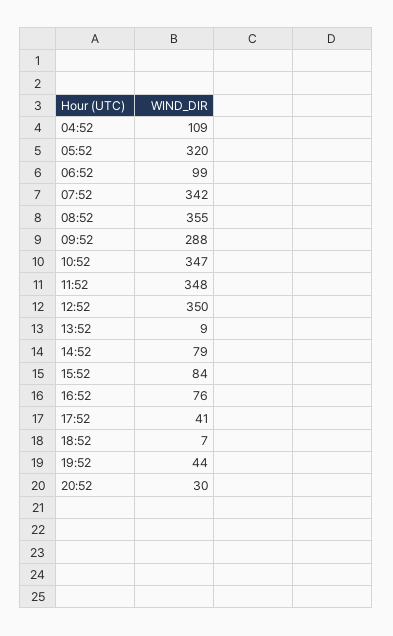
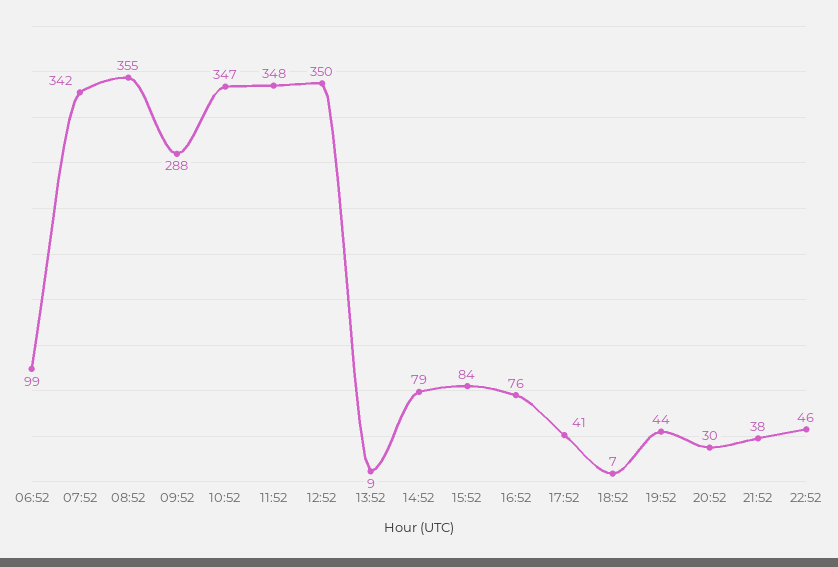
04:52: 109 -> none
05:52: 320 -> none
21:52: none -> 38
22:52: none -> 46

